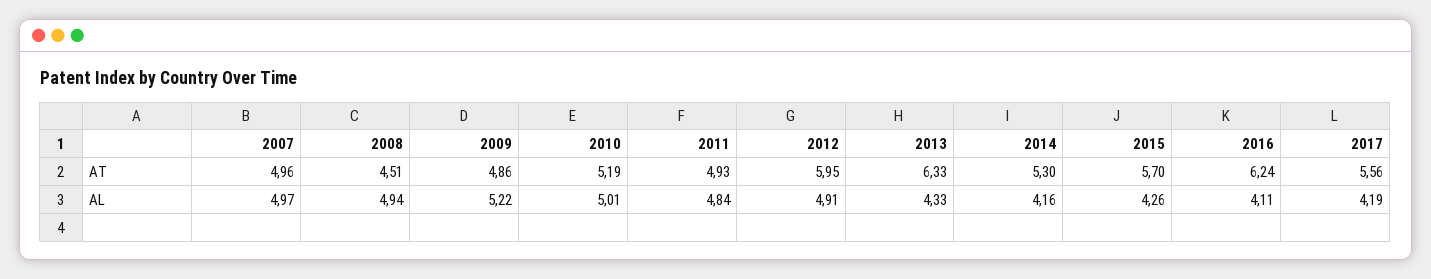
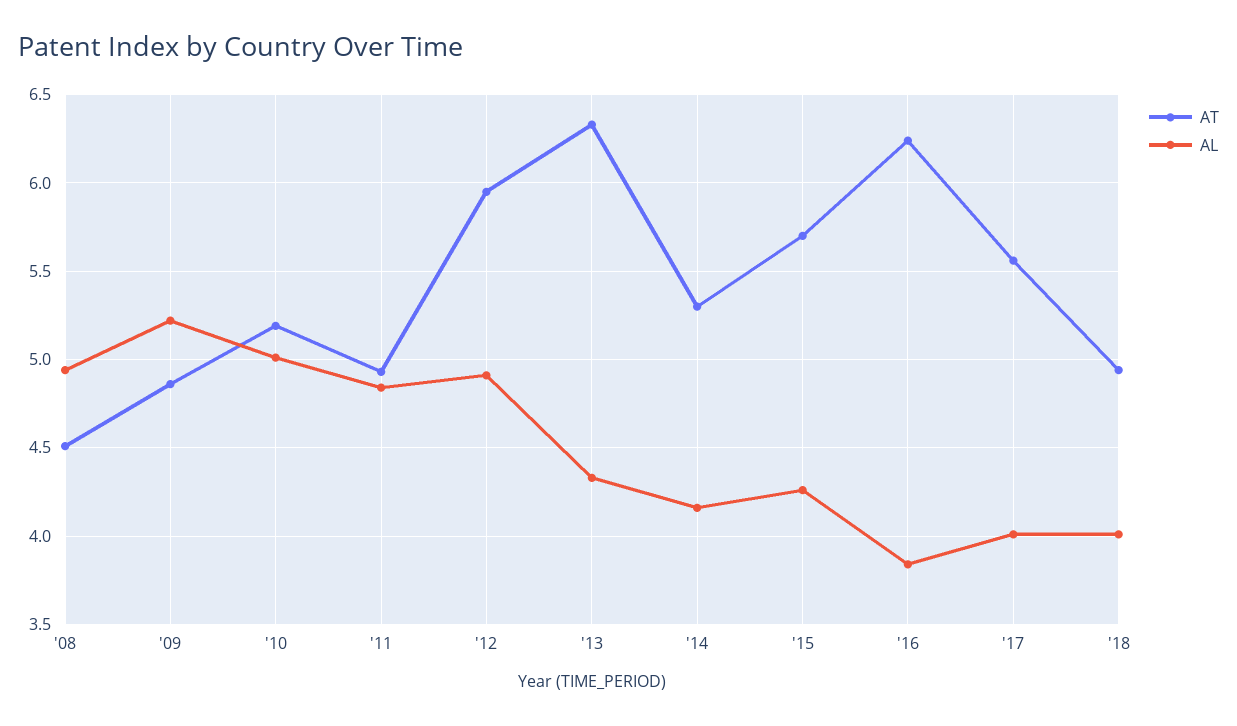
AT, 2007: 4.96 -> none
AL, 2007: 4.97 -> none
AL, 2016: 4.11 -> 3.85
AL, 2017: 4.19 -> 4
AT, '18: none -> 4.95
AL, '18: none -> 4

